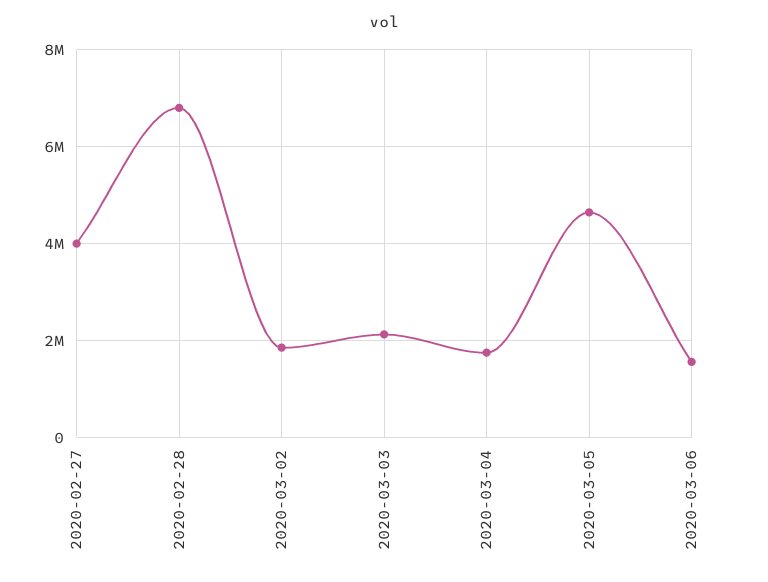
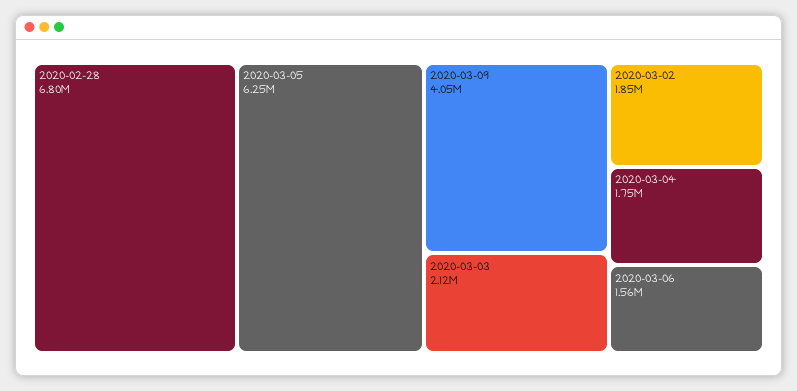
2020-02-27: 4000000 -> none
2020-03-05: 4600000 -> 6250000
2020-03-09: none -> 4050000

